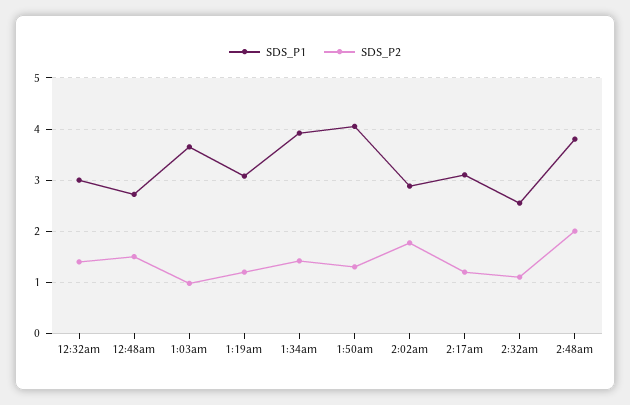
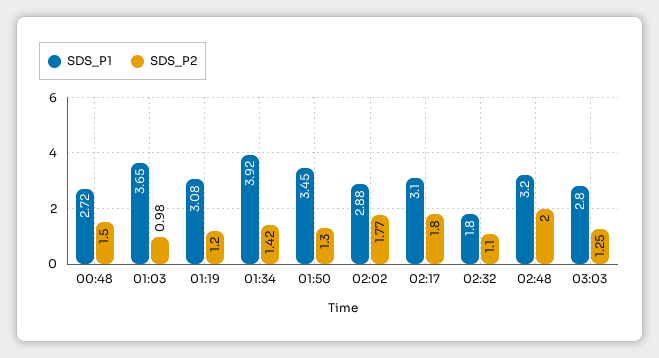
SDS_P1, 12:32am: 3 -> none
SDS_P2, 12:32am: 1.4 -> none
SDS_P1, 1:50am: 4 -> 3.45
SDS_P2, 2:17am: 1.2 -> 1.8
SDS_P1, 2:32am: 2.6 -> 1.8
SDS_P1, 2:48am: 3.8 -> 3.2
SDS_P1, 03:03: none -> 2.8
SDS_P2, 03:03: none -> 1.25

